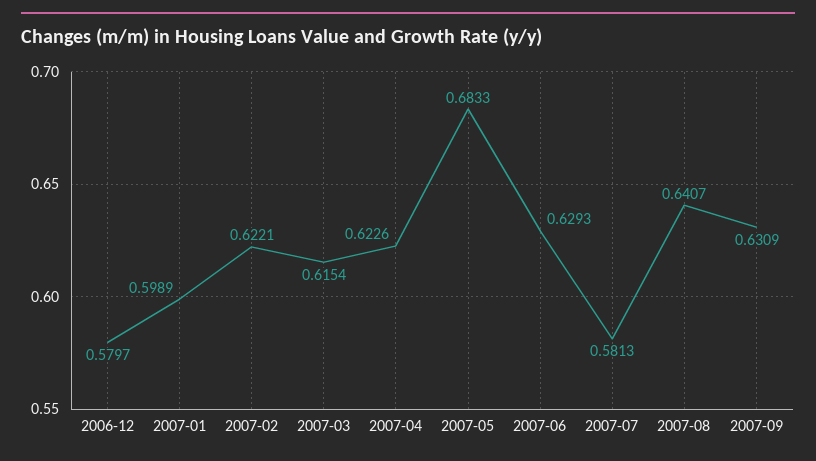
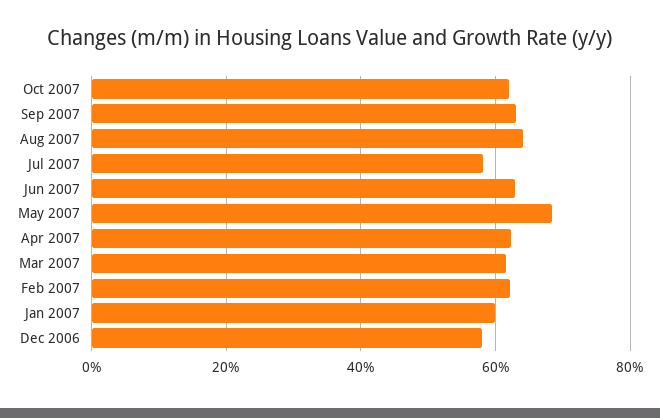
Oct 2007: none -> 0.62

